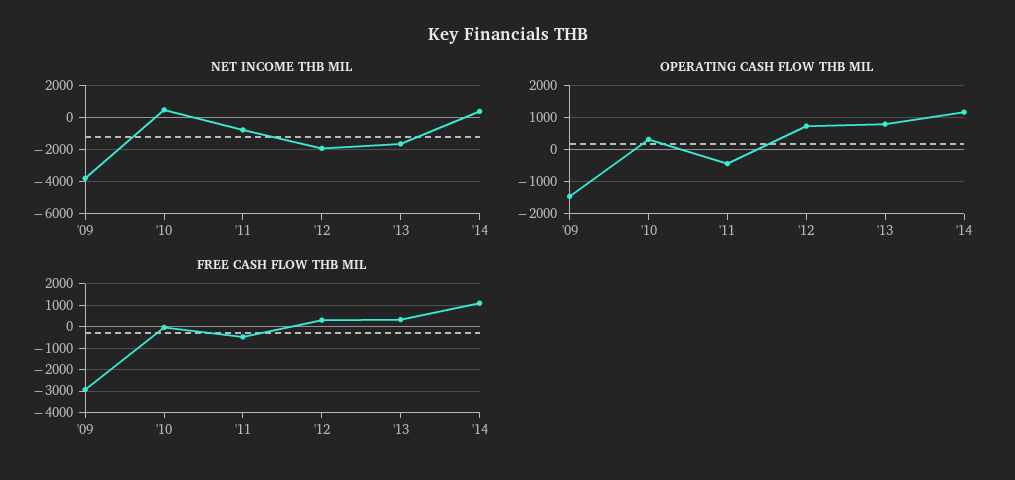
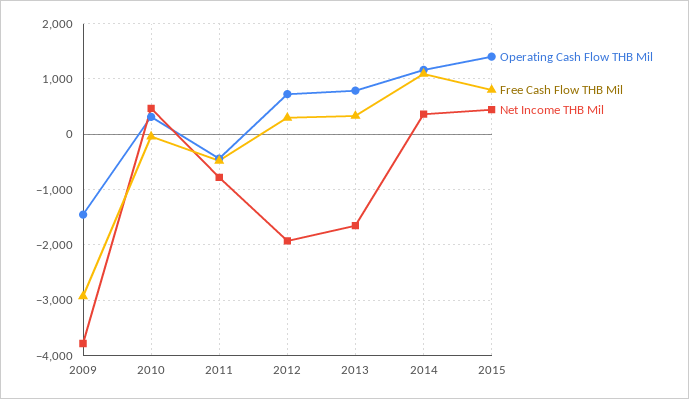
OPERATING CASH FLOW THB MIL, 2015: none -> 1400
FREE CASH FLOW THB MIL, 2015: none -> 800
NET INCOME THB MIL, 2015: none -> 400

